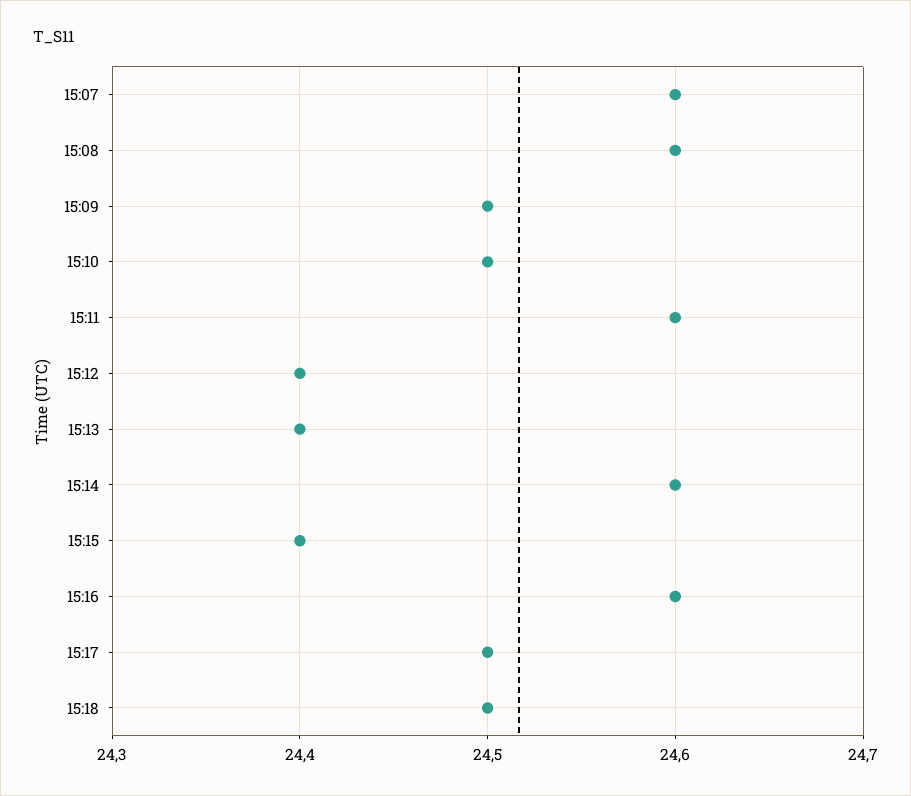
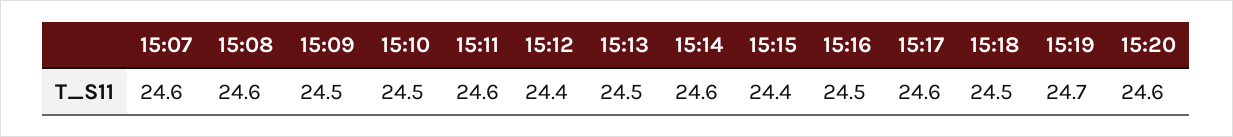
15:13: 24.4 -> 24.5
15:16: 24.6 -> 24.5
15:17: 24.5 -> 24.6
15:19: none -> 24.7
15:20: none -> 24.6

